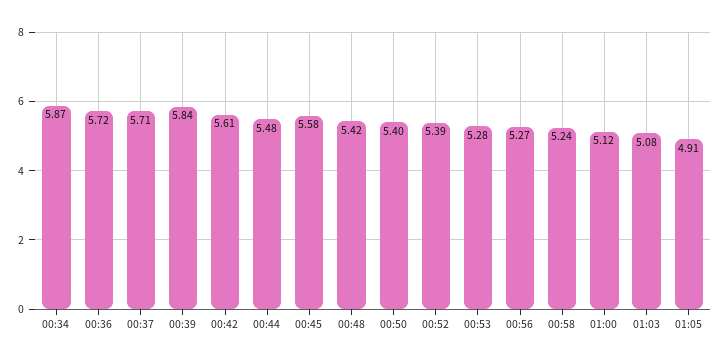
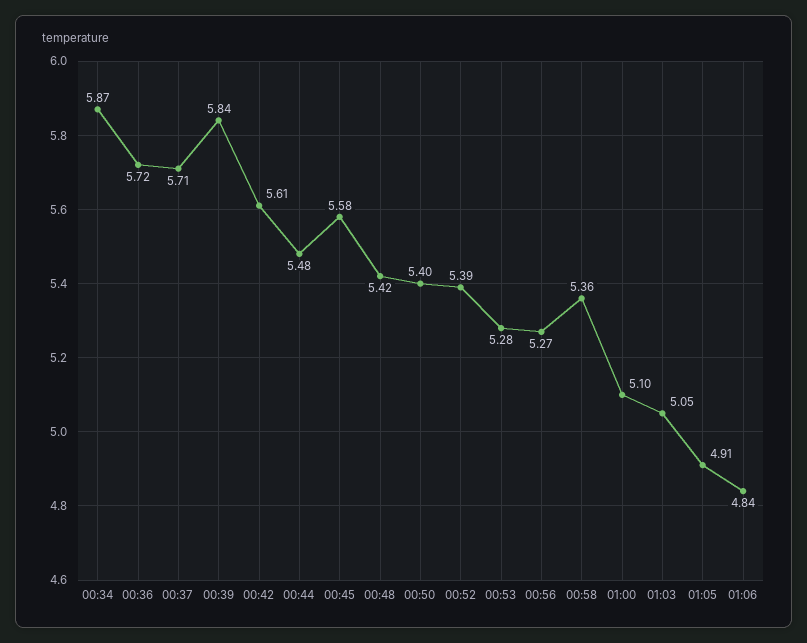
00:58: 5.24 -> 5.36
01:00: 5.12 -> 5.1
01:03: 5.08 -> 5.05
01:06: none -> 4.84

